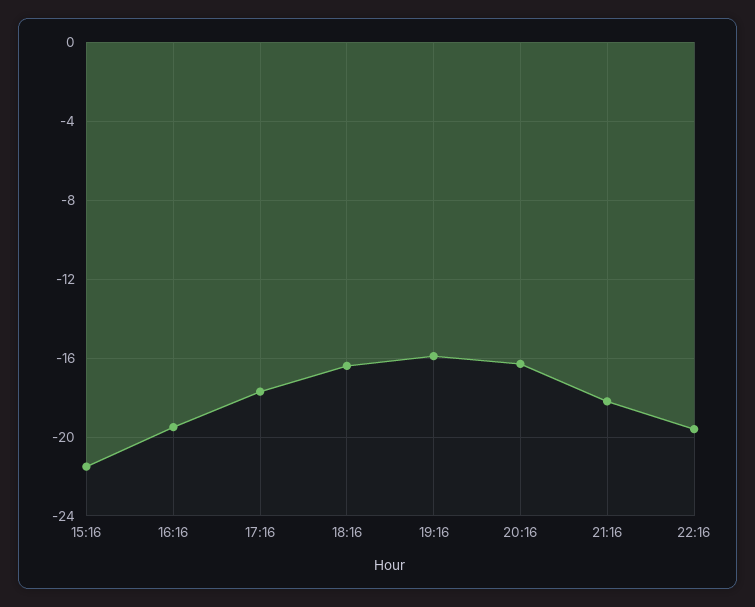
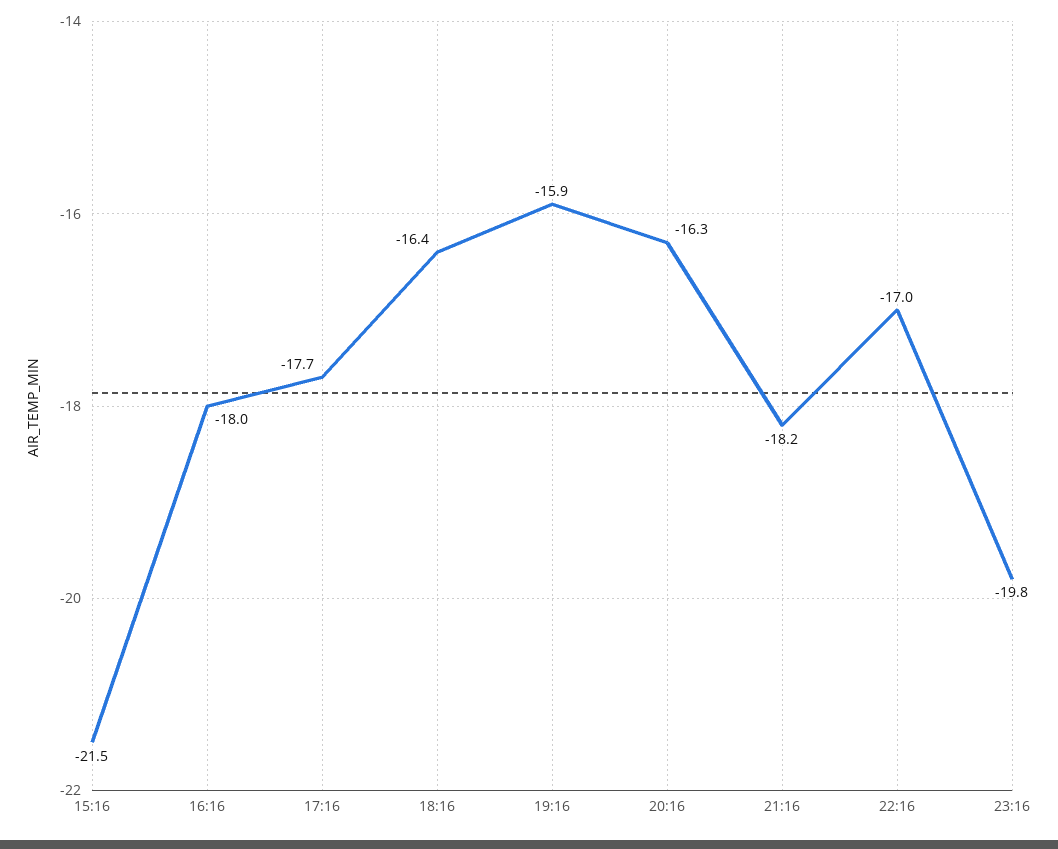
16:16: -19.5 -> -18
22:16: -19.5 -> -17
23:16: none -> -19.8

